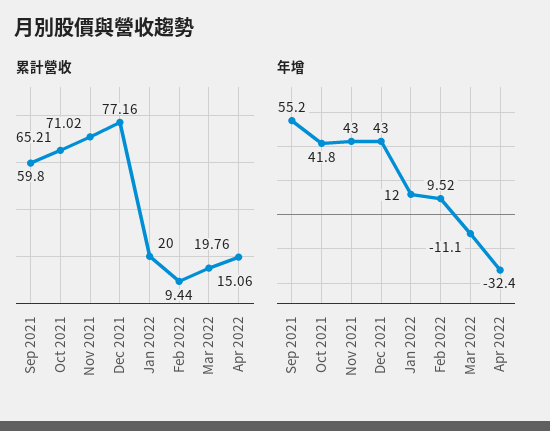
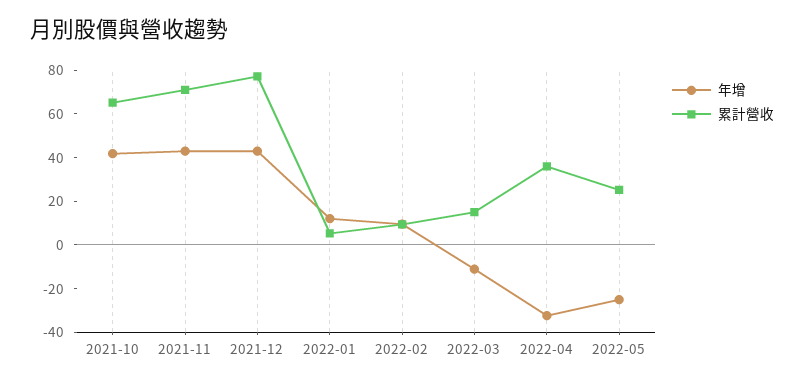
累計營收, Sep 2021: 59.8 -> none
累計營收, Jan 2022: 20 -> 5
累計營收, Apr 2022: 19.76 -> 35
年增, Sep 2021: 55.2 -> none
年增, 2022-05: none -> -25
累計營收, 2022-05: none -> 25

